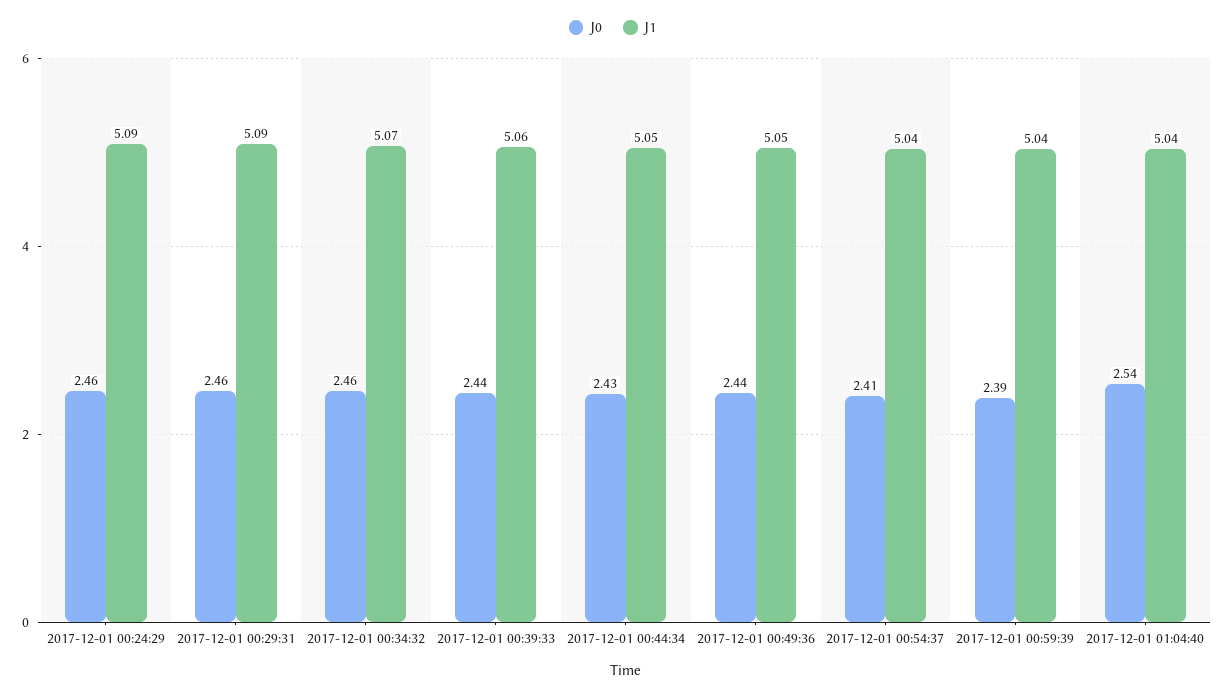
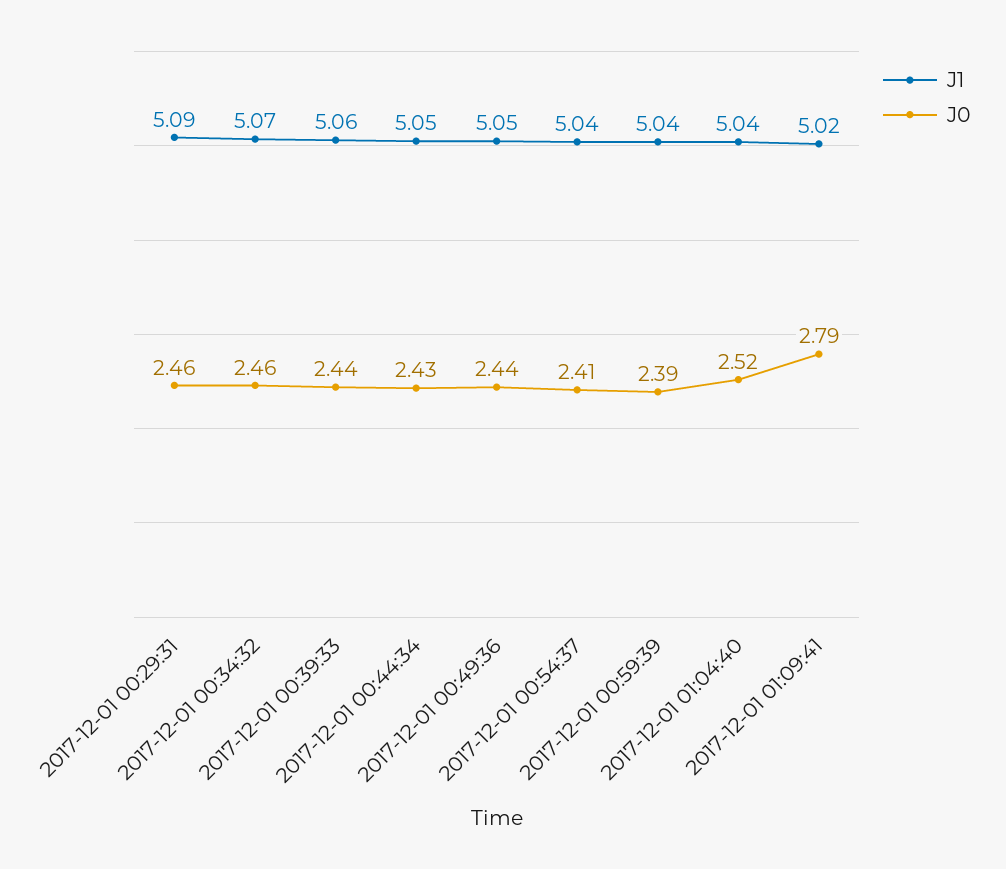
J0, 2017-12-01 00:24:29: 2.46 -> none
J1, 2017-12-01 00:24:29: 5.09 -> none
J0, 2017-12-01 01:04:40: 2.54 -> 2.52
J1, 2017-12-01 01:09:41: none -> 5.02
J0, 2017-12-01 01:09:41: none -> 2.79

